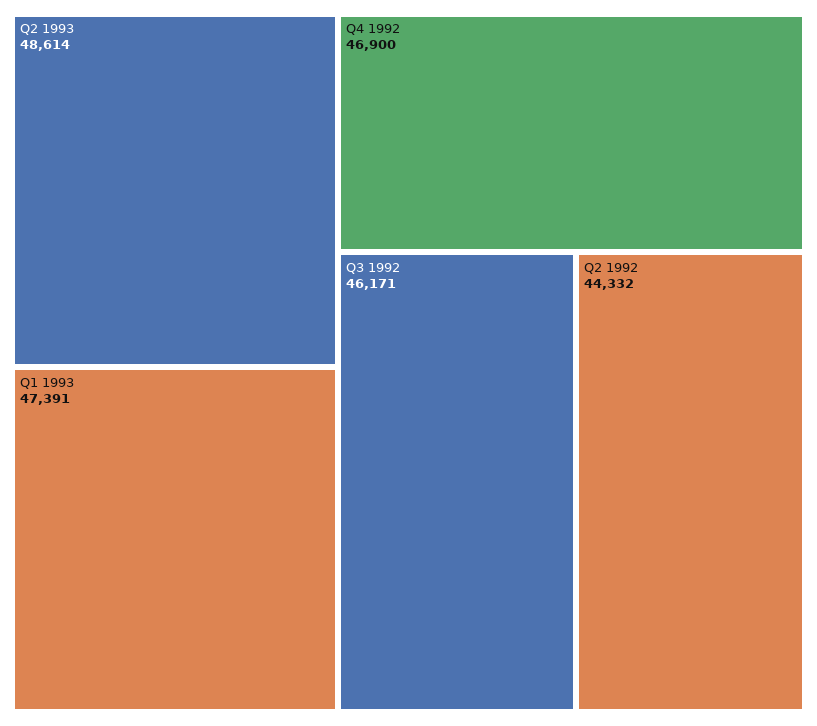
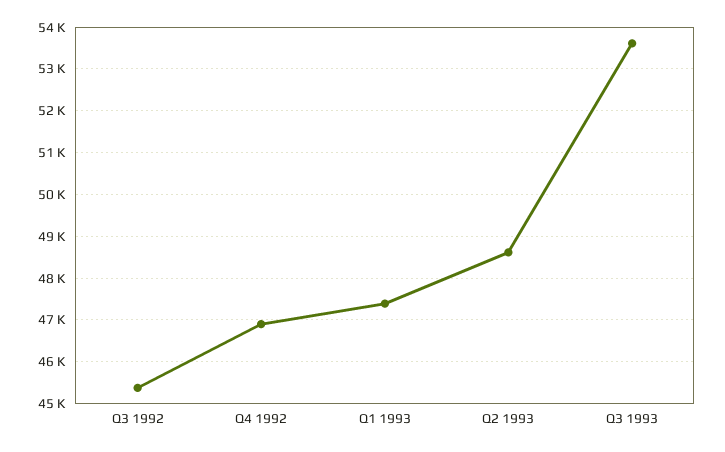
Q3 1992: 46171 -> 45400
Q2 1992: 44332 -> none
Q3 1993: none -> 53600

